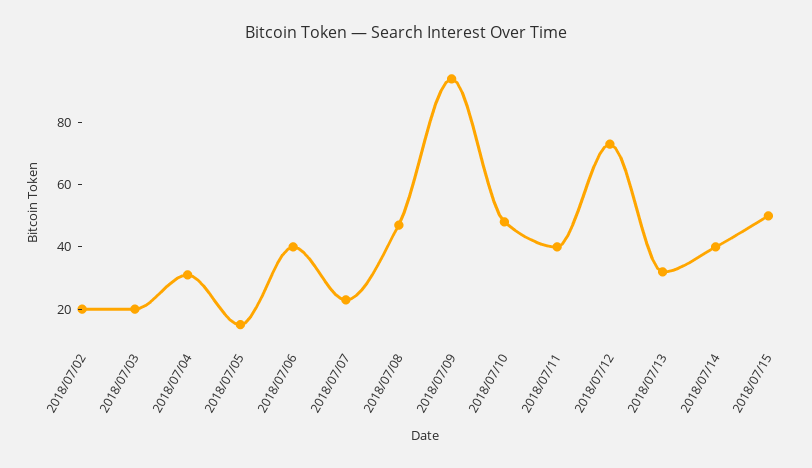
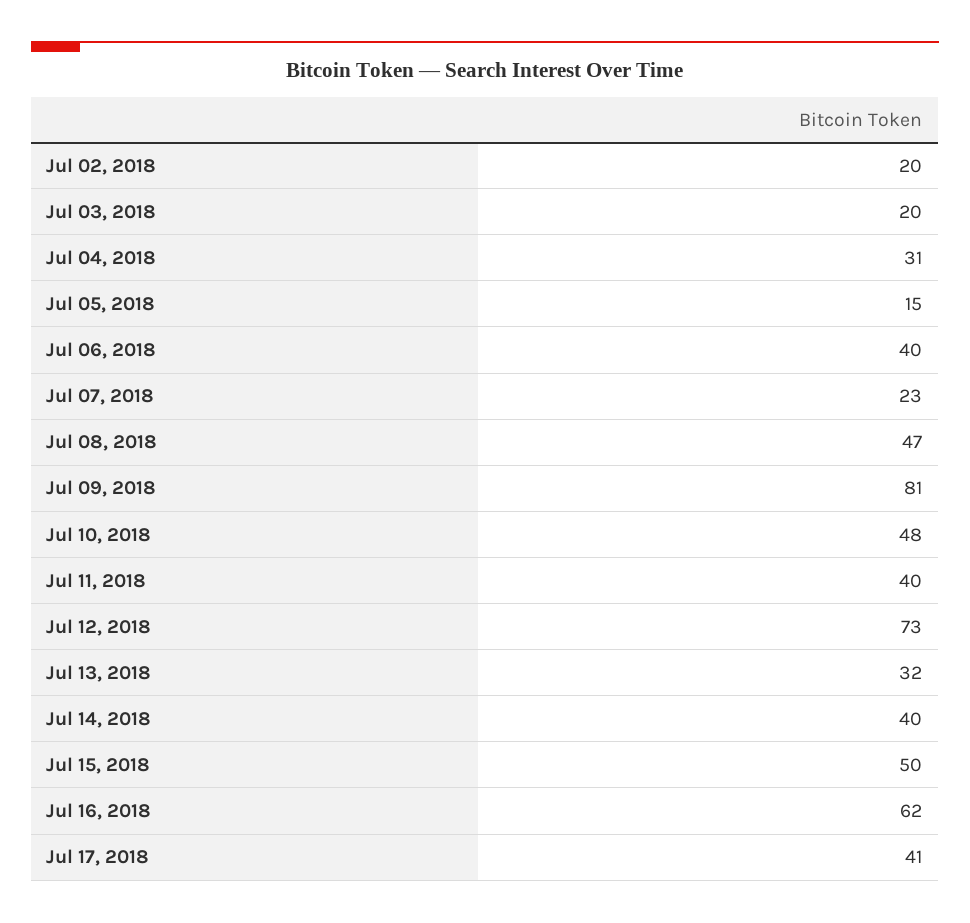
2018/07/09: 95 -> 81
Jul 16, 2018: none -> 62
Jul 17, 2018: none -> 41

